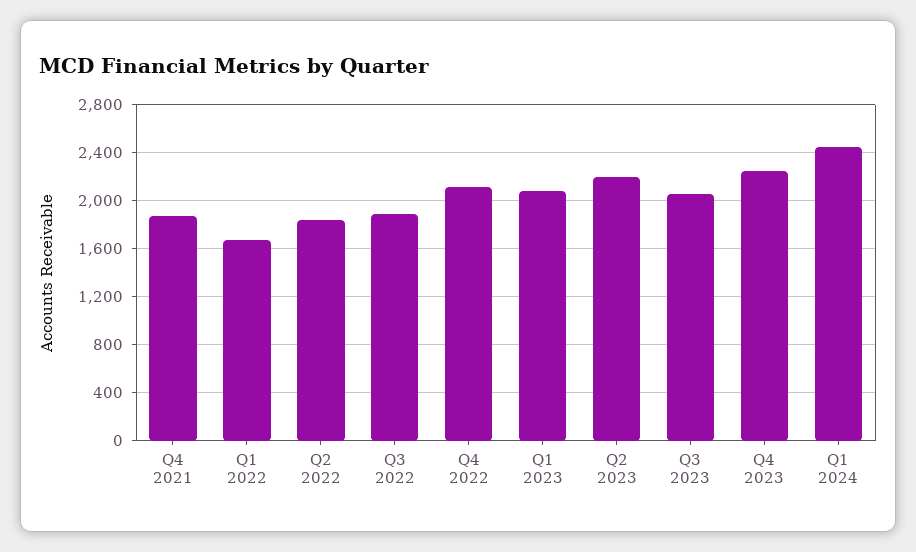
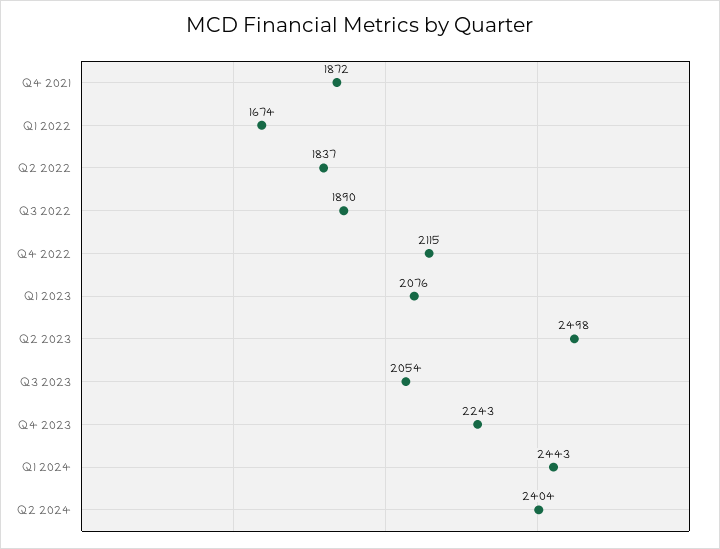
Q2 2023: 2200 -> 2498
Q2 2024: none -> 2404

